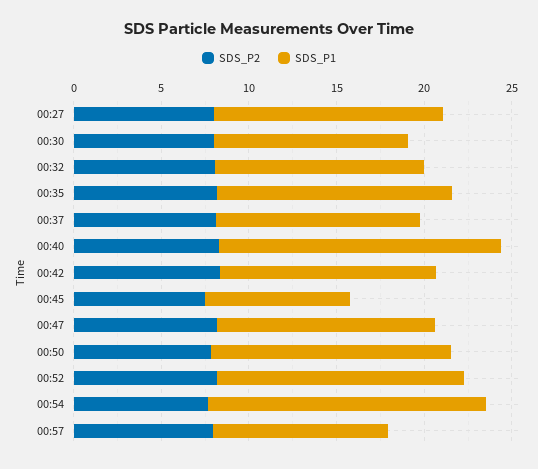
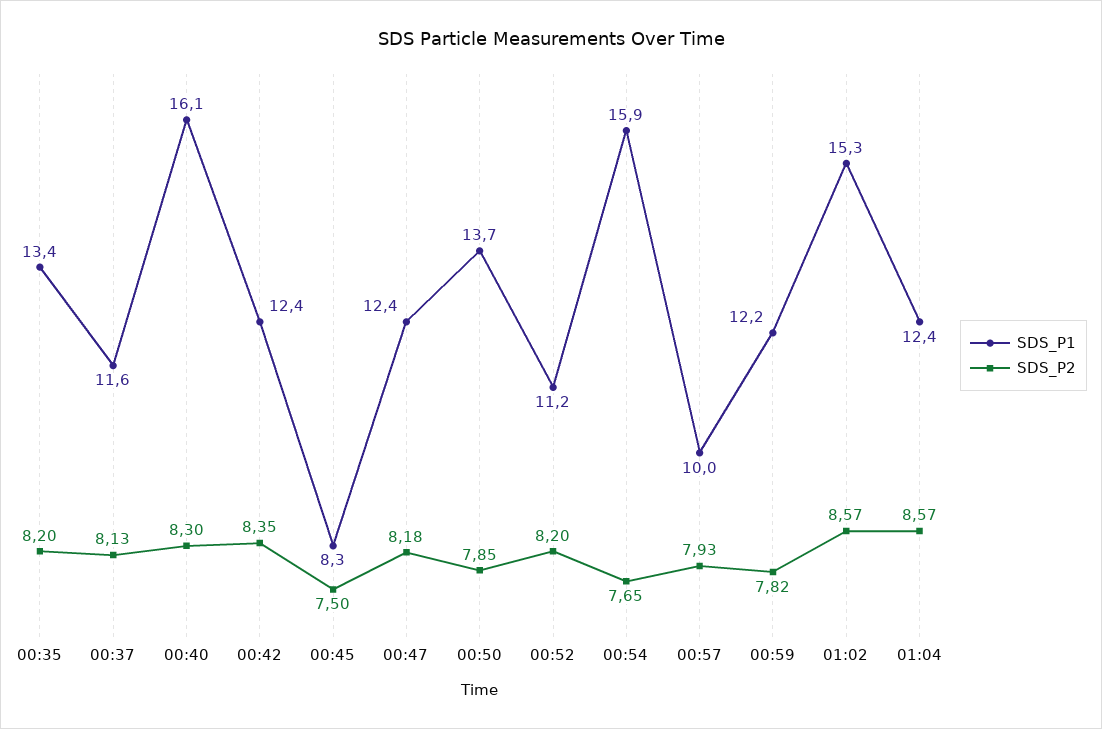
SDS_P2, 00:27: 8 -> none
SDS_P1, 00:27: 13 -> none
SDS_P2, 00:30: 8 -> none
SDS_P1, 00:30: 11 -> none
SDS_P2, 00:32: 8 -> none
SDS_P1, 00:32: 12 -> none
SDS_P1, 00:52: 14 -> 11.2
SDS_P1, 00:59: none -> 12.2
SDS_P2, 00:59: none -> 7.82
SDS_P1, 01:02: none -> 15.3
SDS_P2, 01:02: none -> 8.57
SDS_P1, 01:04: none -> 12.4
SDS_P2, 01:04: none -> 8.57

